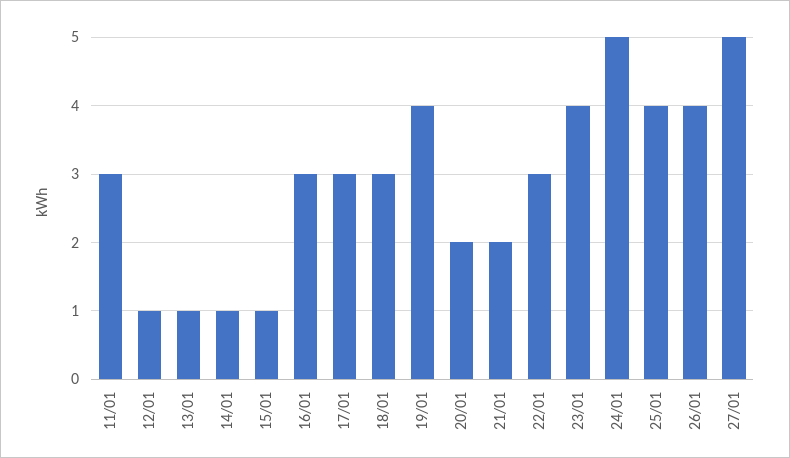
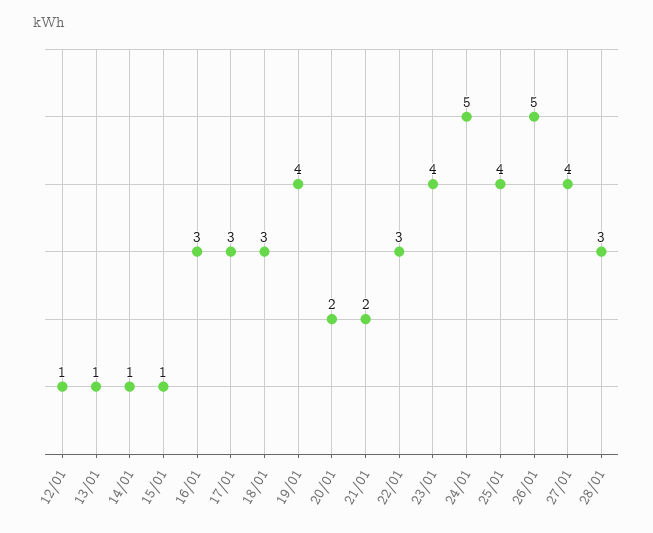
11/01: 3 -> none
26/01: 4 -> 5
27/01: 5 -> 4
28/01: none -> 3

